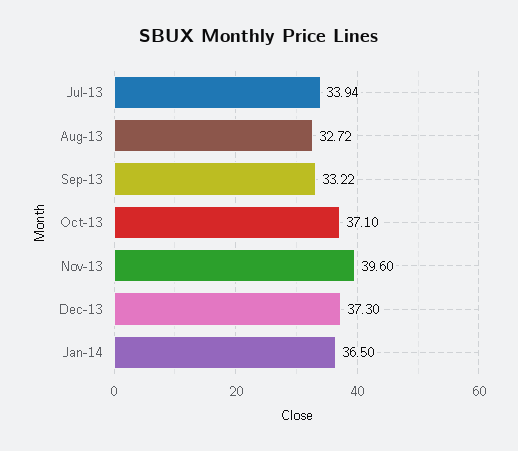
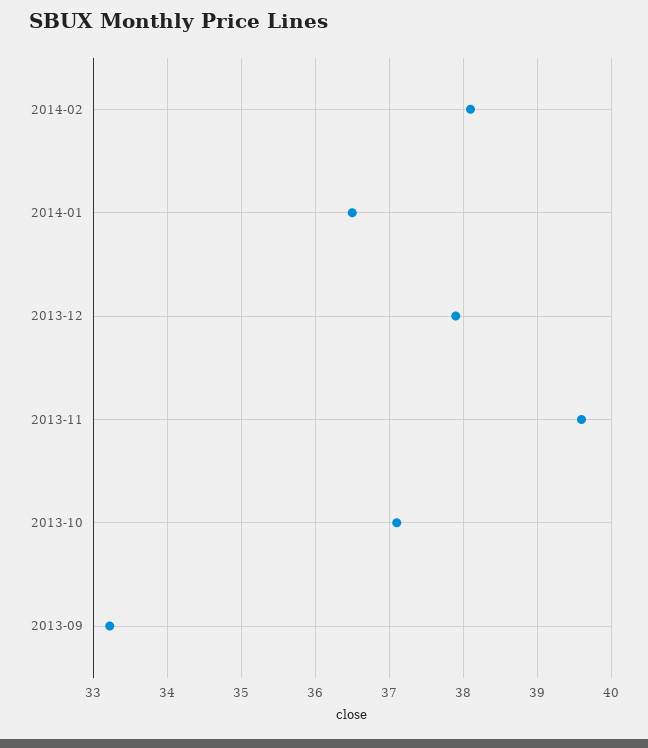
Jul-13: 33.94 -> none
Aug-13: 32.72 -> none
Dec-13: 37.3 -> 37.9
2014-02: none -> 38.1

